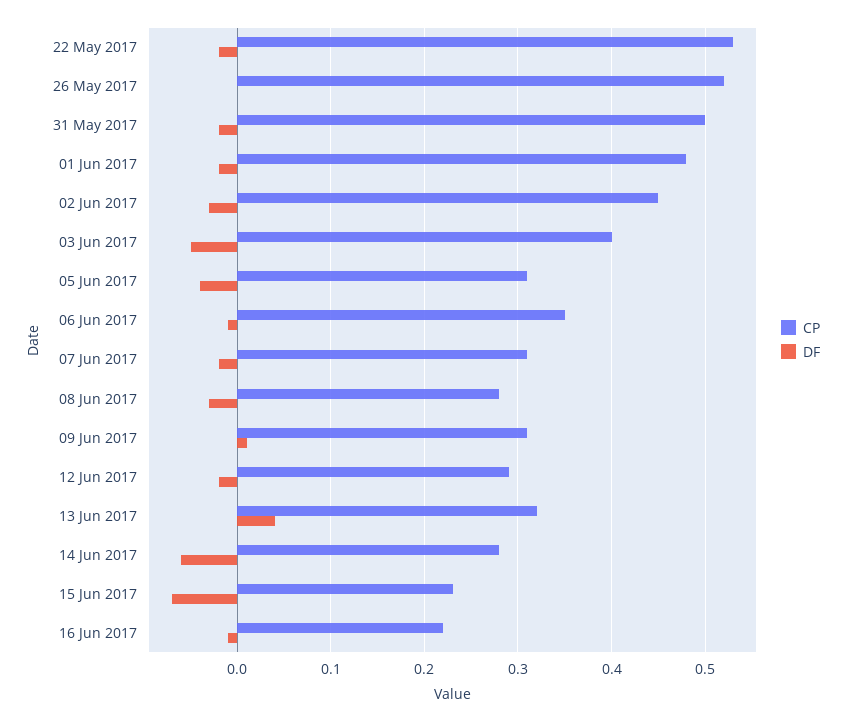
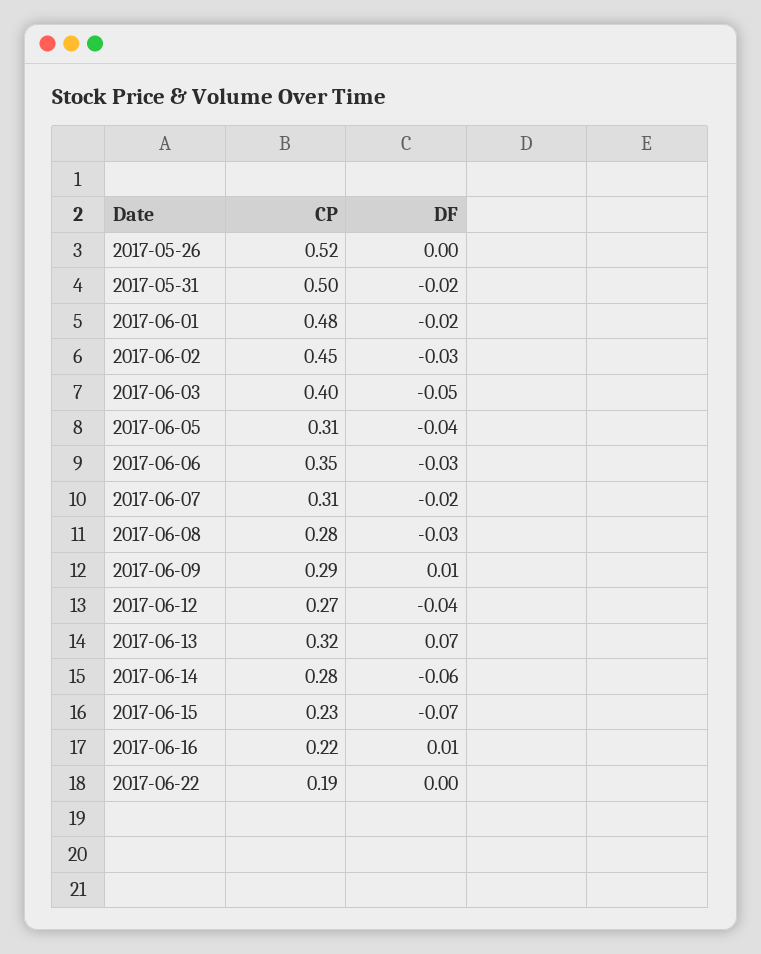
CP, 22 May 2017: 0.53 -> none
DF, 22 May 2017: -0.02 -> none
DF, 06 Jun 2017: -0.01 -> -0.03
CP, 09 Jun 2017: 0.31 -> 0.29
CP, 12 Jun 2017: 0.29 -> 0.27
DF, 12 Jun 2017: -0.02 -> -0.04
DF, 13 Jun 2017: 0.04 -> 0.07
DF, 16 Jun 2017: -0.01 -> 0.01
CP, 2017-06-22: none -> 0.19
DF, 2017-06-22: none -> 0

